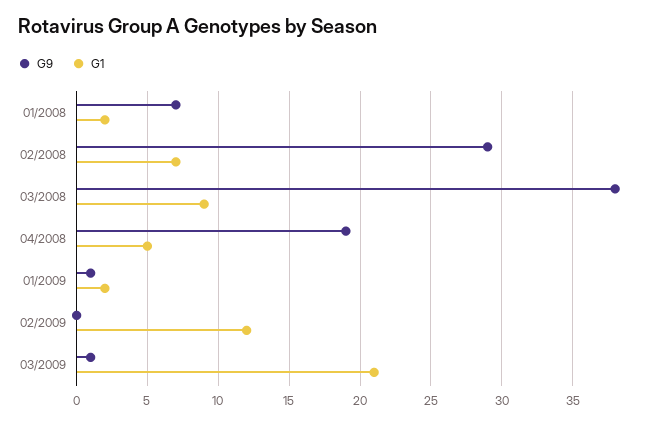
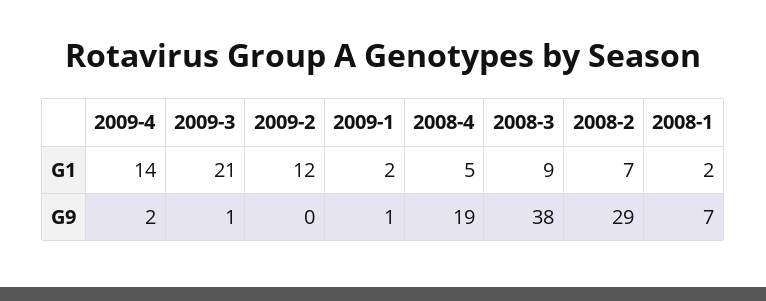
G1, 2009-4: none -> 14
G9, 2009-4: none -> 2

